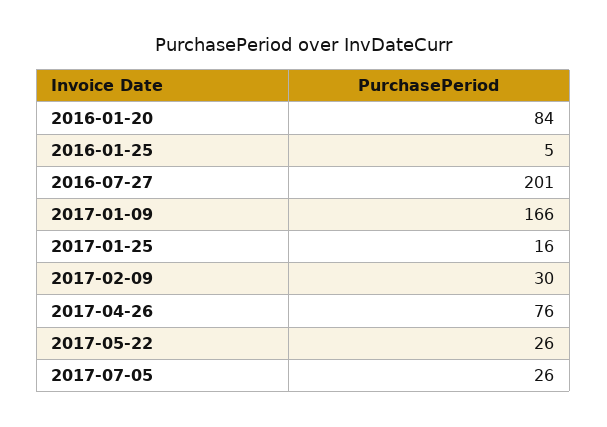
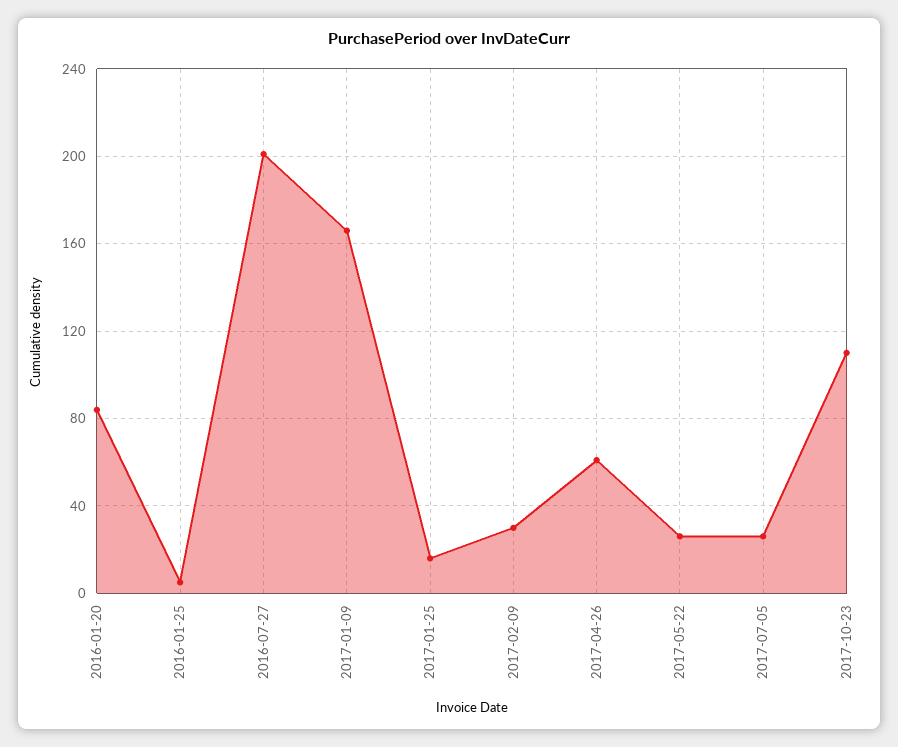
2017-04-26: 76 -> 60
2017-10-23: none -> 110

